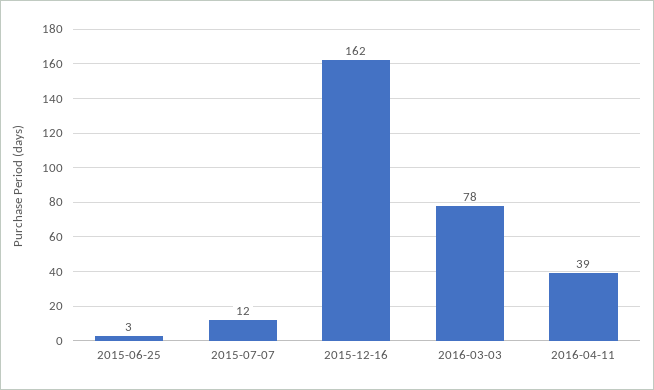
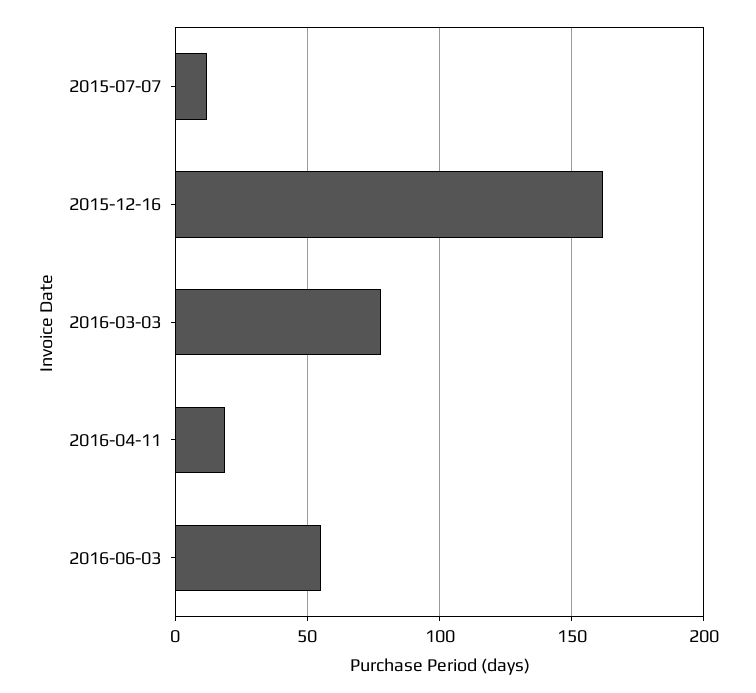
2015-06-25: 3 -> none
2016-04-11: 39 -> 20
2016-06-03: none -> 55

